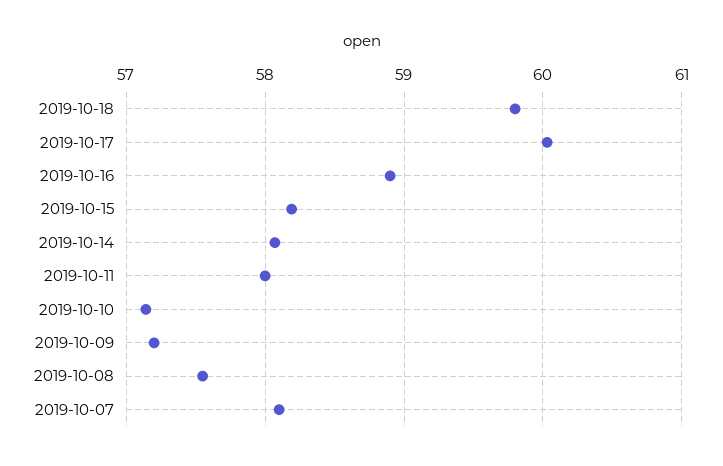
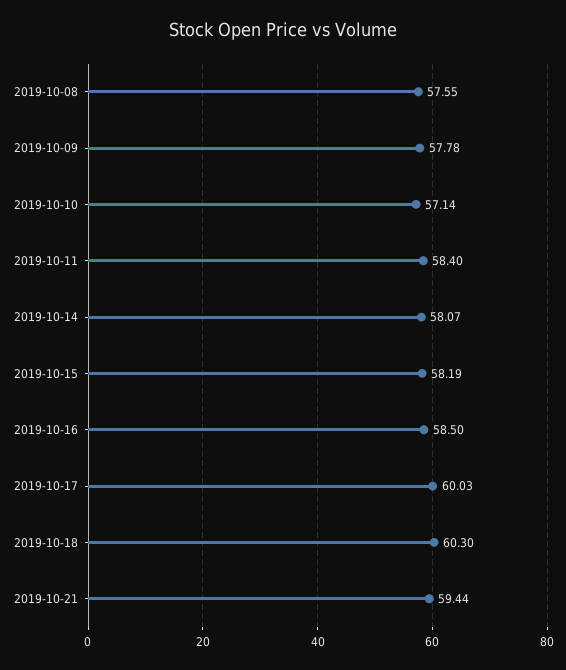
2019-10-18: 59.8 -> 60.3
2019-10-16: 58.9 -> 58.5
2019-10-11: 58 -> 58.4
2019-10-09: 57.2 -> 57.78
2019-10-07: 58.1 -> none
2019-10-21: none -> 59.44

